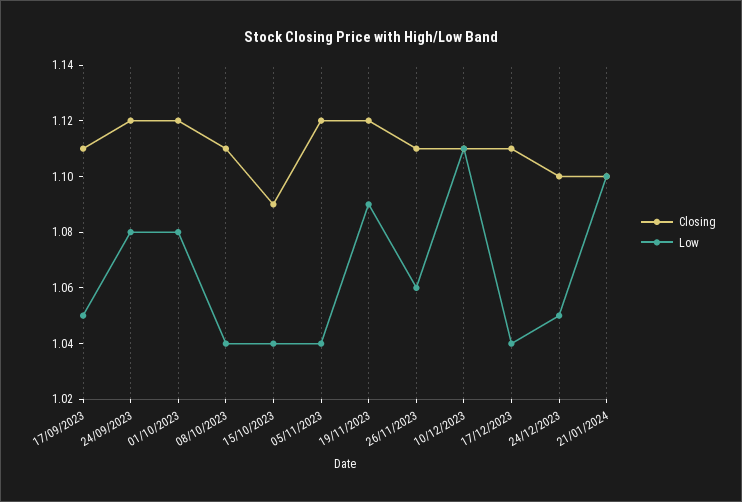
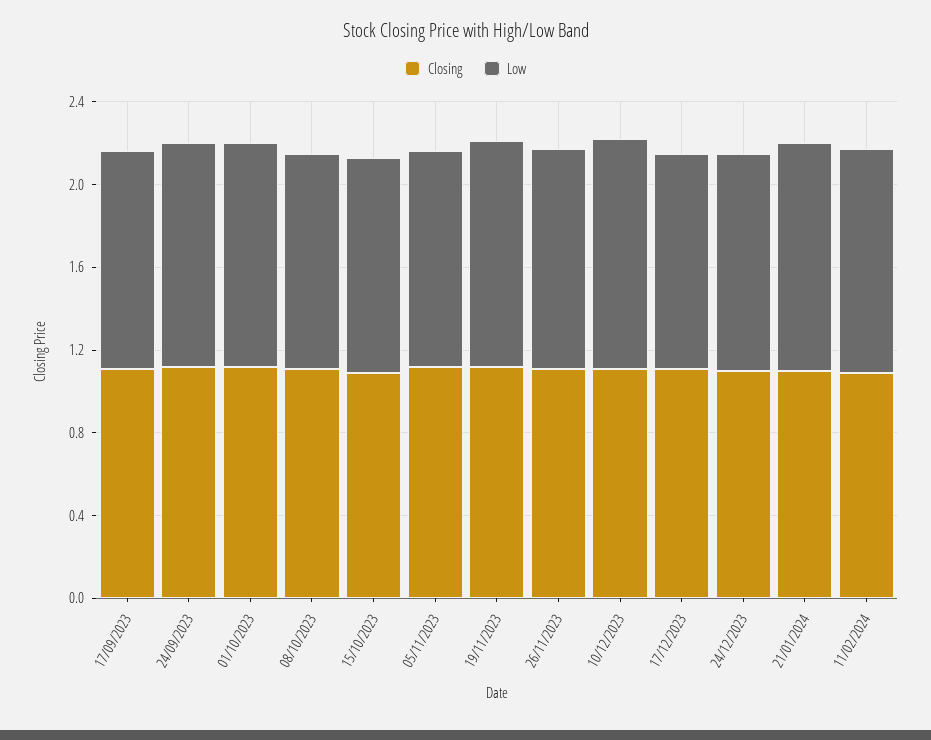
Closing, 11/02/2024: none -> 1.1
Low, 11/02/2024: none -> 1.1

